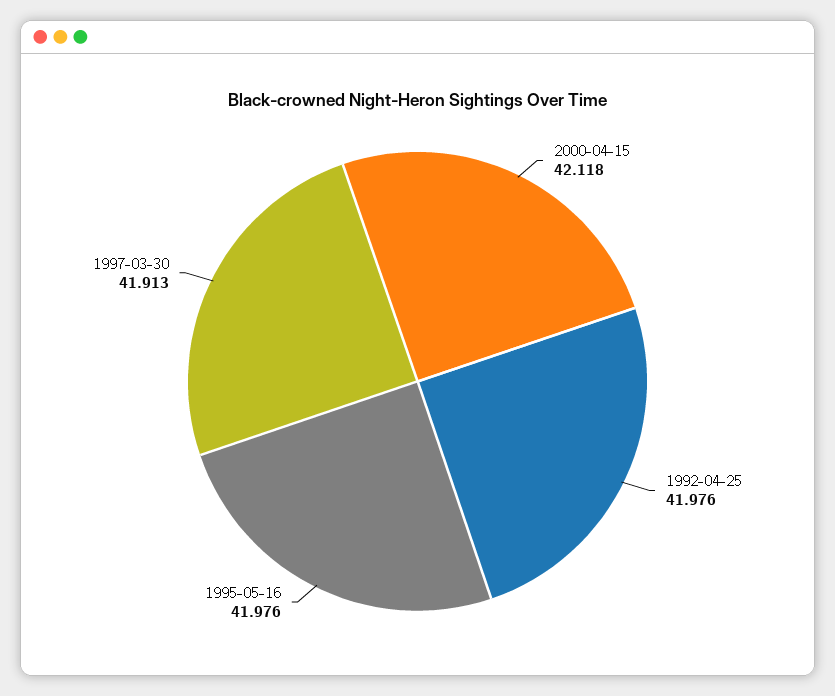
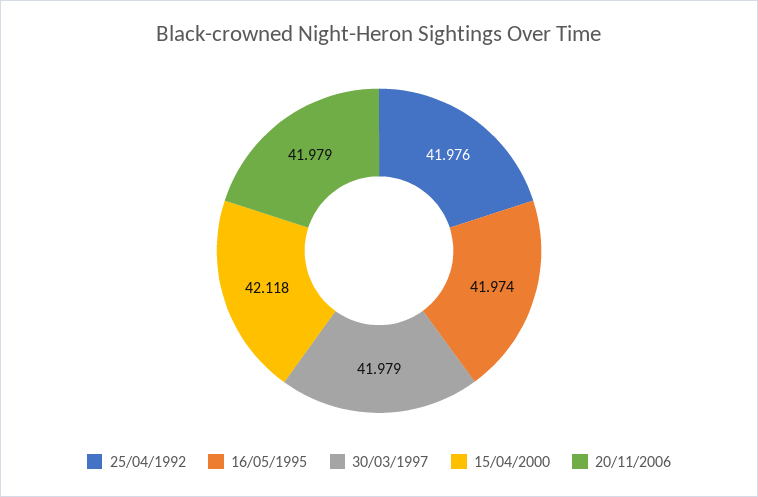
1995-05-16: 41.976 -> 41.974
1997-03-30: 41.913 -> 41.979
20/11/2006: none -> 41.979

